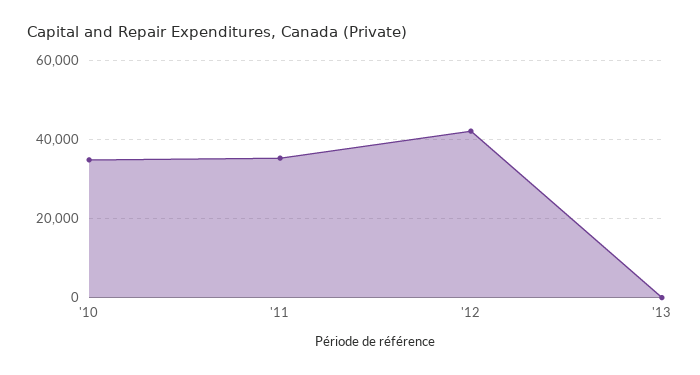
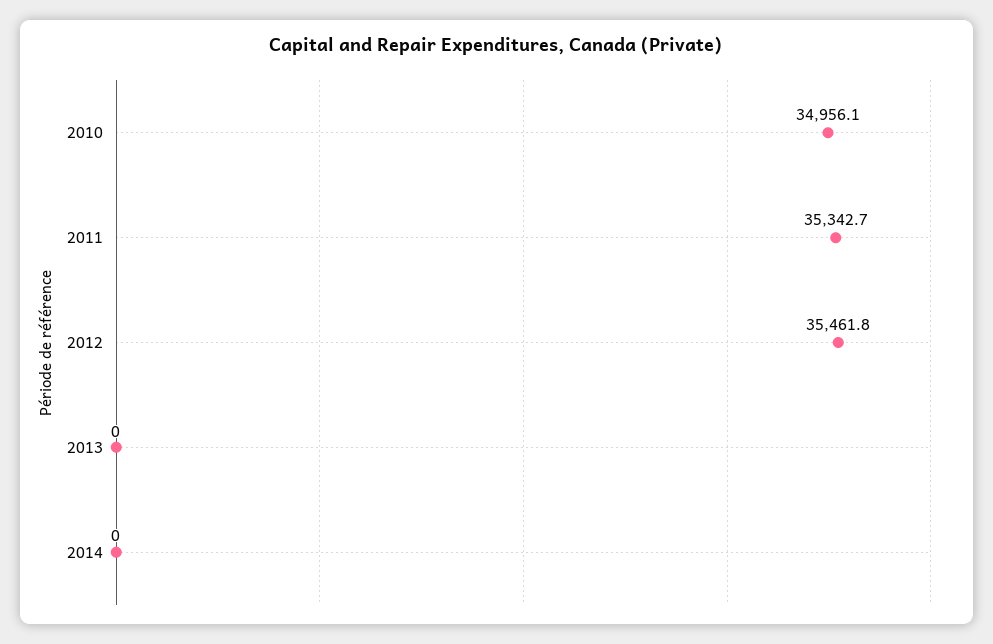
'12: 42000 -> 35461.8
2014: none -> 0

